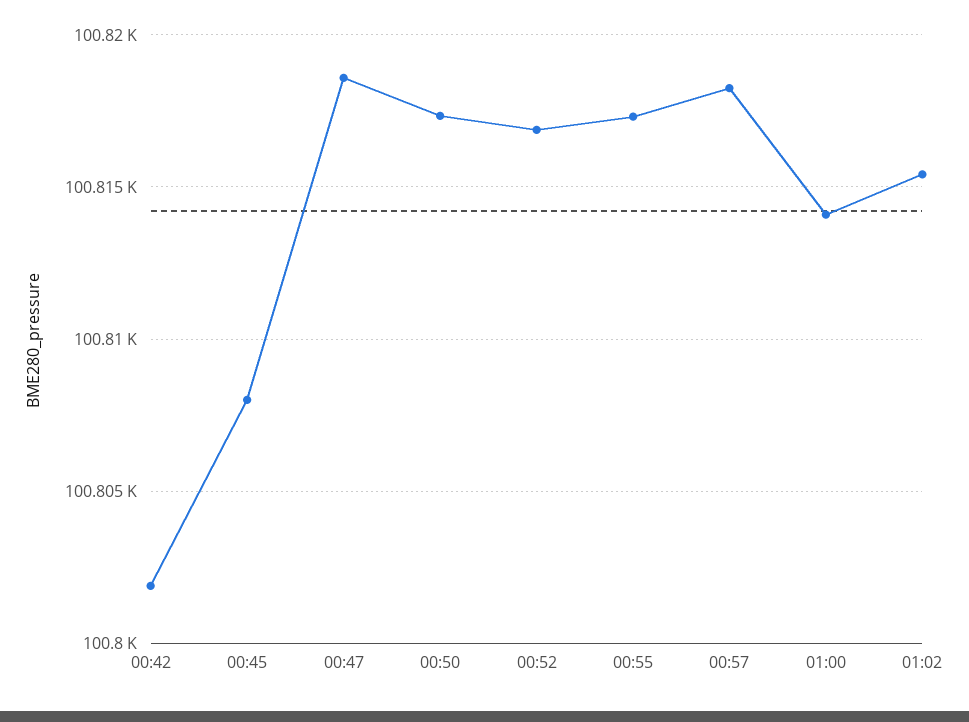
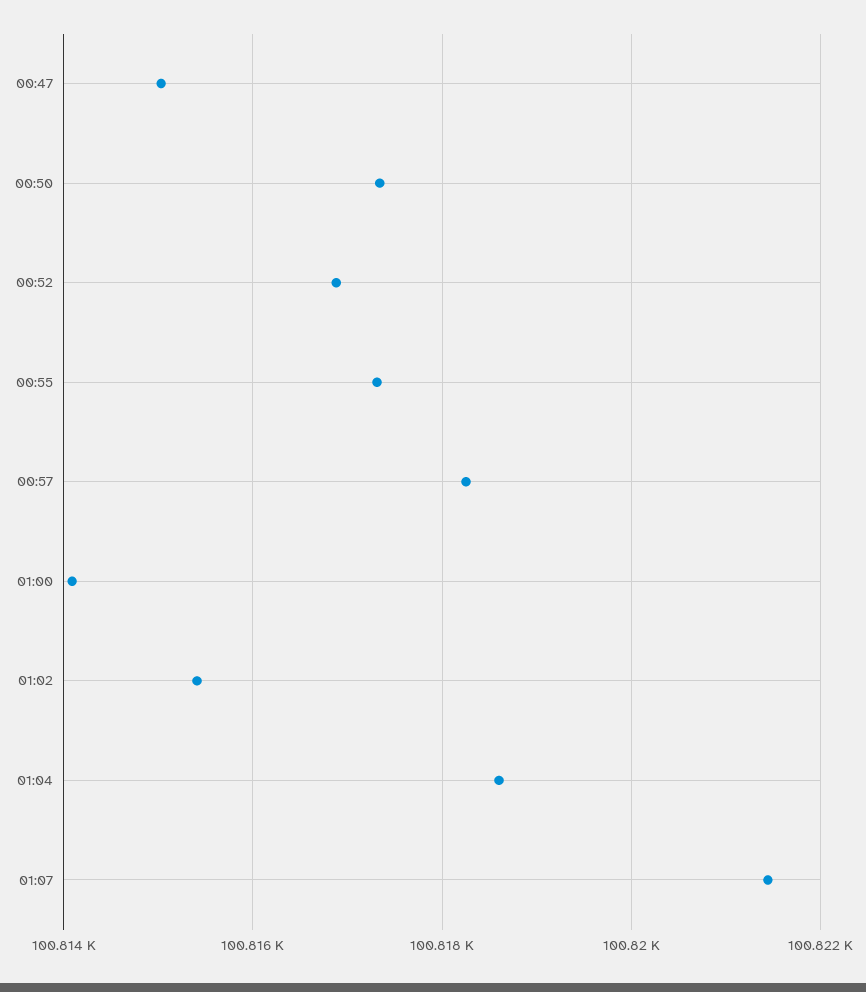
00:42: 100802 -> none
00:45: 100808 -> none
00:47: 100818.5 -> 100815
01:04: none -> 100818.6
01:07: none -> 100821.4

